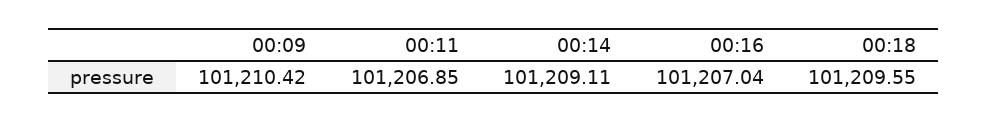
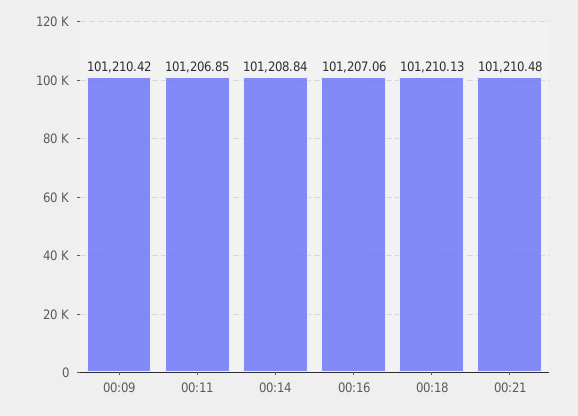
00:14: 101209.11 -> 101208.84
00:16: 101207.04 -> 101207.06
00:18: 101209.55 -> 101210.13
00:21: none -> 101210.48

